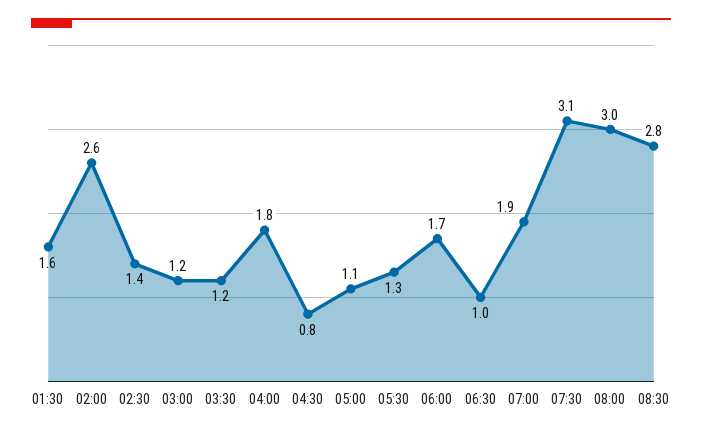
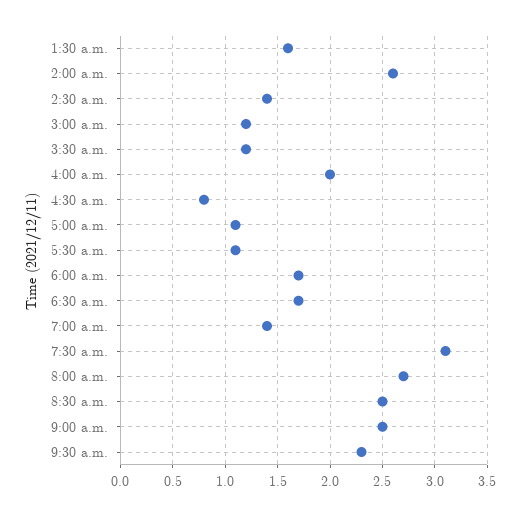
04:00: 1.8 -> 2
05:30: 1.3 -> 1.1
06:30: 1 -> 1.7
07:00: 1.9 -> 1.4
08:00: 3 -> 2.7
08:30: 2.8 -> 2.5
9:00 a.m.: none -> 2.5
9:30 a.m.: none -> 2.3

